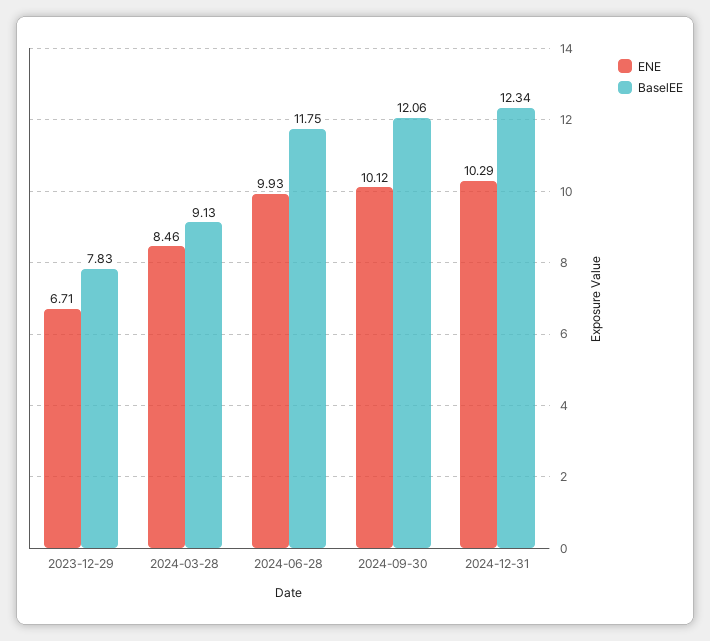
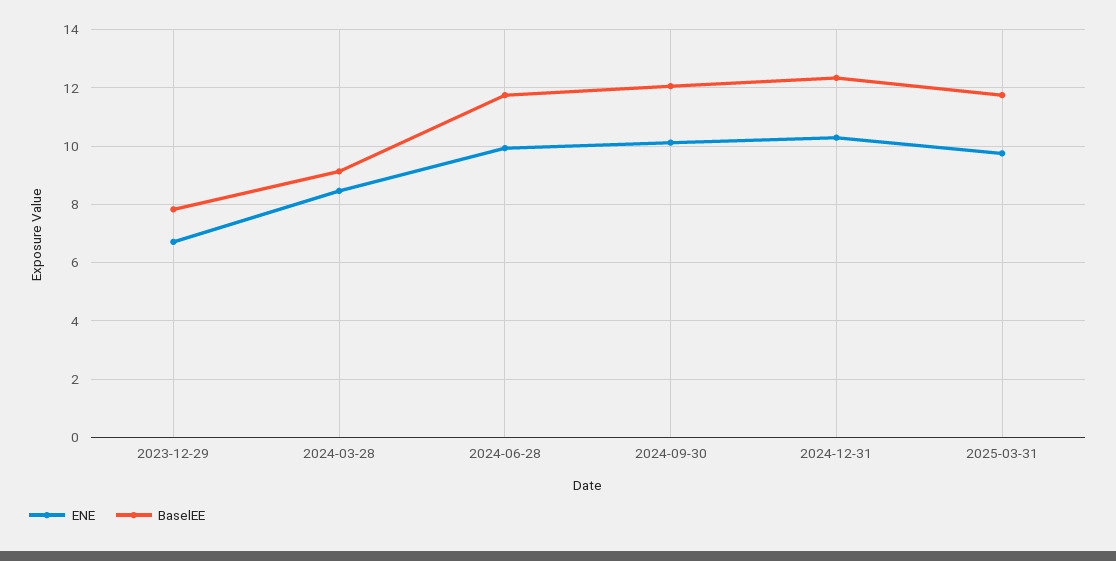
ENE, 2025-03-31: none -> 9.75
BaselEE, 2025-03-31: none -> 11.75

